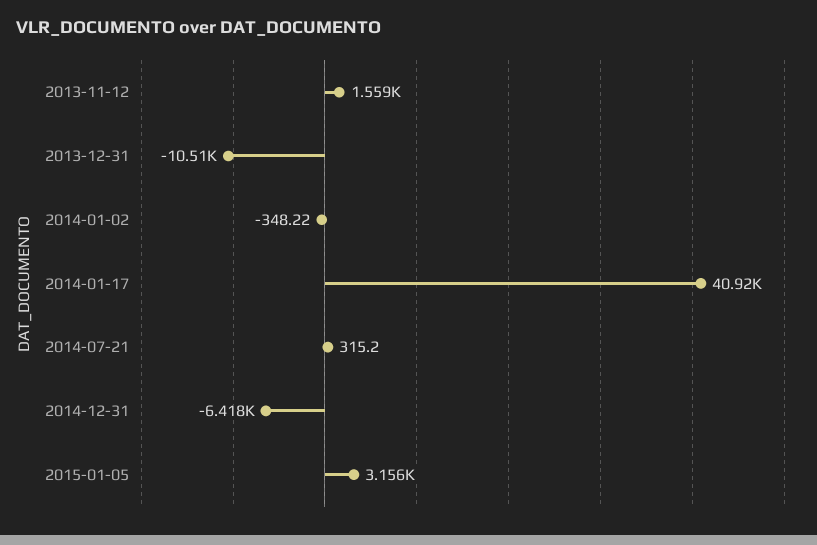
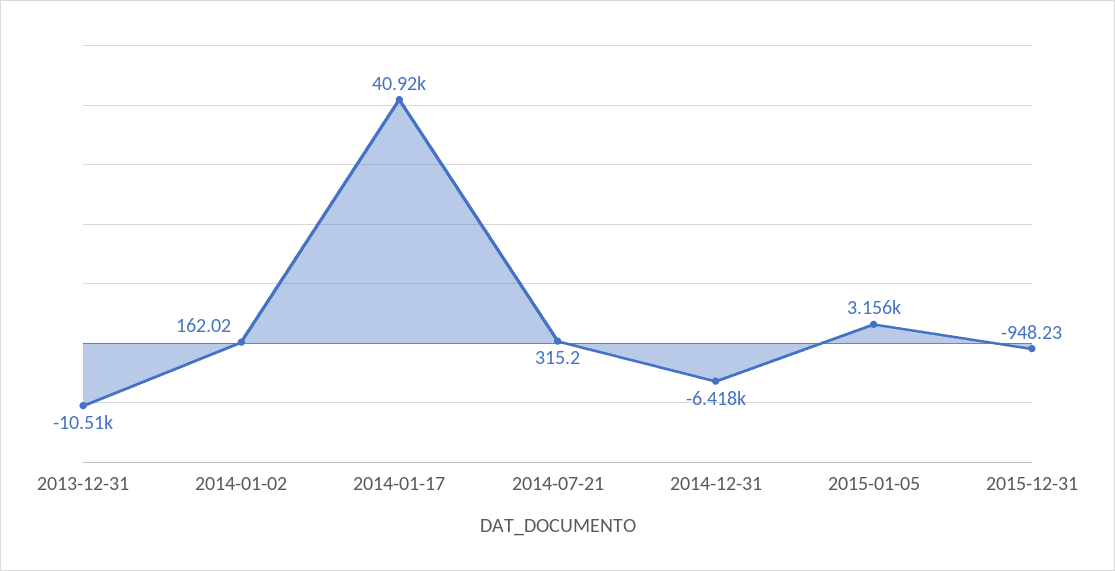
2013-11-12: 1559 -> none
2014-01-02: -348.22 -> 162.02
2015-12-31: none -> -948.23

